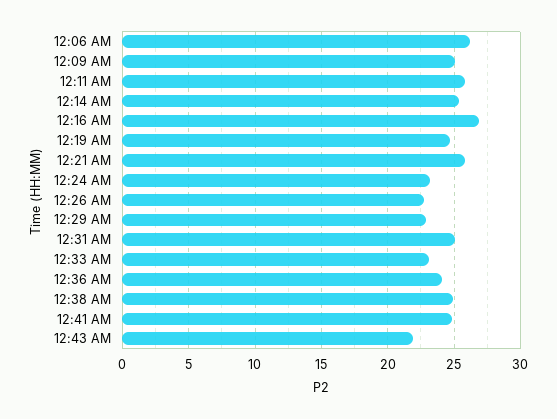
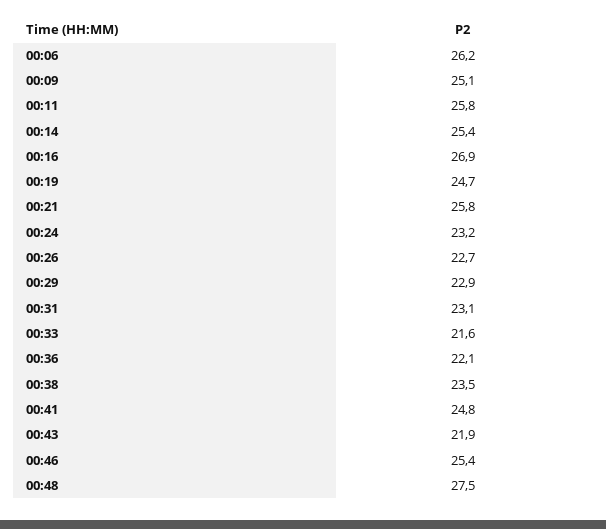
12:31 AM: 25 -> 23.1
12:33 AM: 23 -> 21.6
12:36 AM: 24 -> 22.1
12:38 AM: 25 -> 23.5
00:46: none -> 25.4
00:48: none -> 27.5

